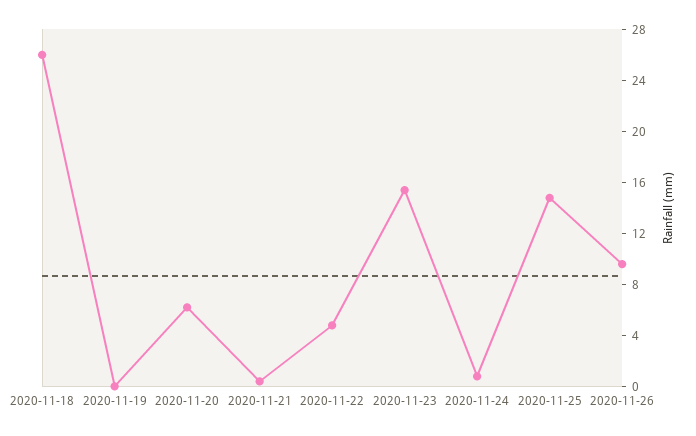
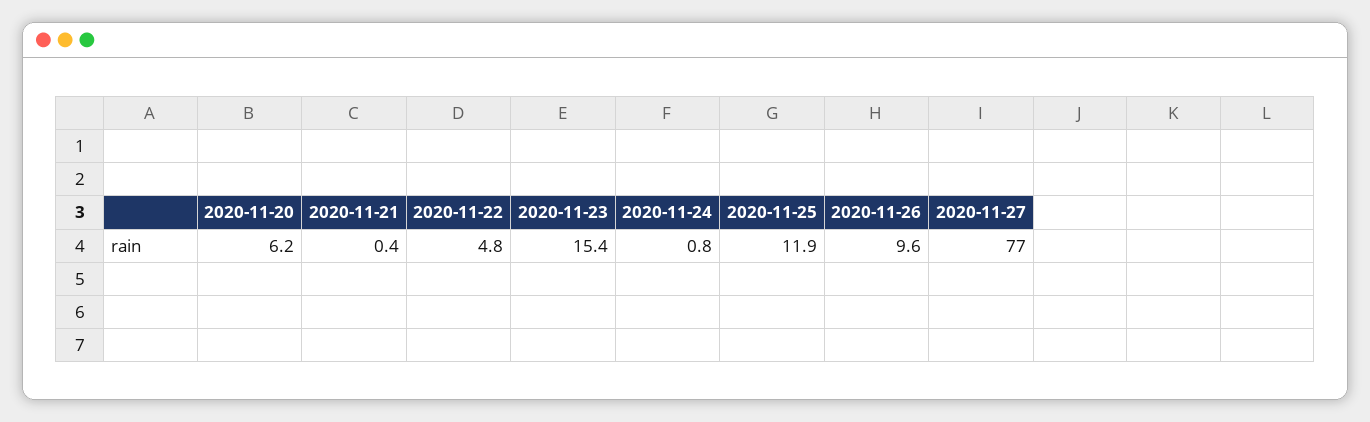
2020-11-18: 26 -> none
2020-11-19: 0 -> none
2020-11-25: 15 -> 11.9
2020-11-27: none -> 77

